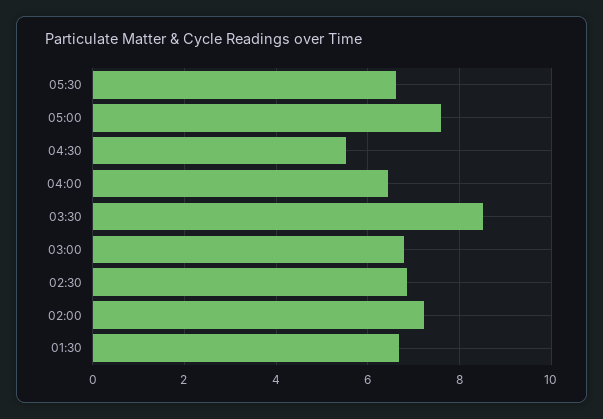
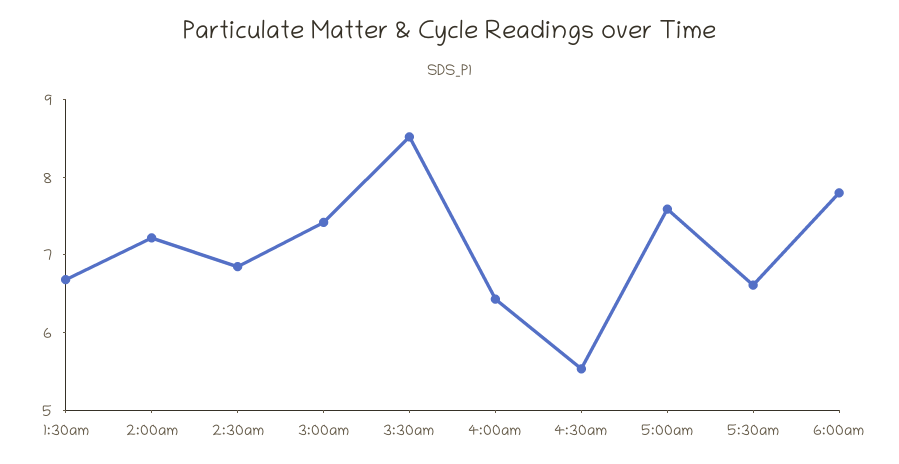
03:00: 6.8 -> 7.4
6:00am: none -> 7.8

